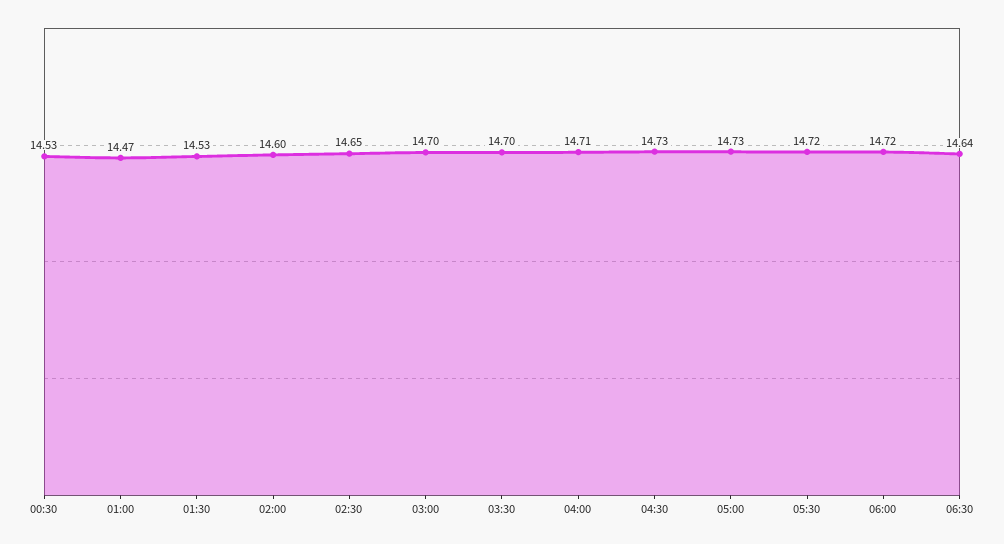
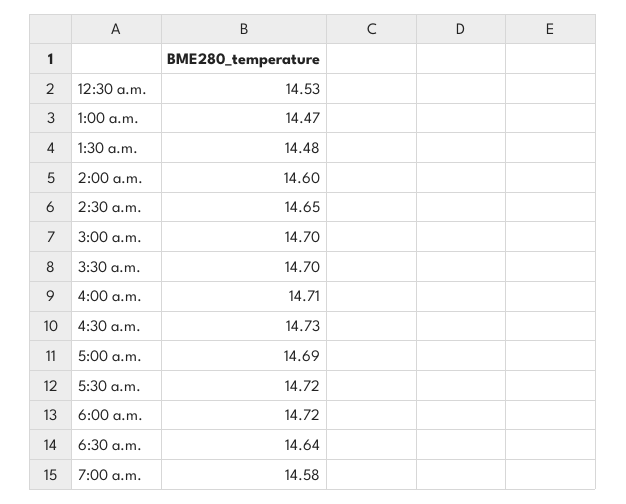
01:30: 14.53 -> 14.48
05:00: 14.73 -> 14.69
7:00 a.m.: none -> 14.58

